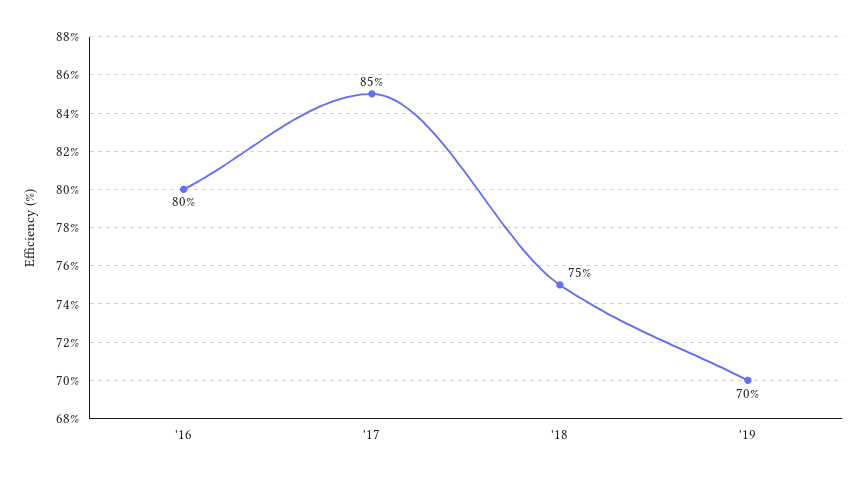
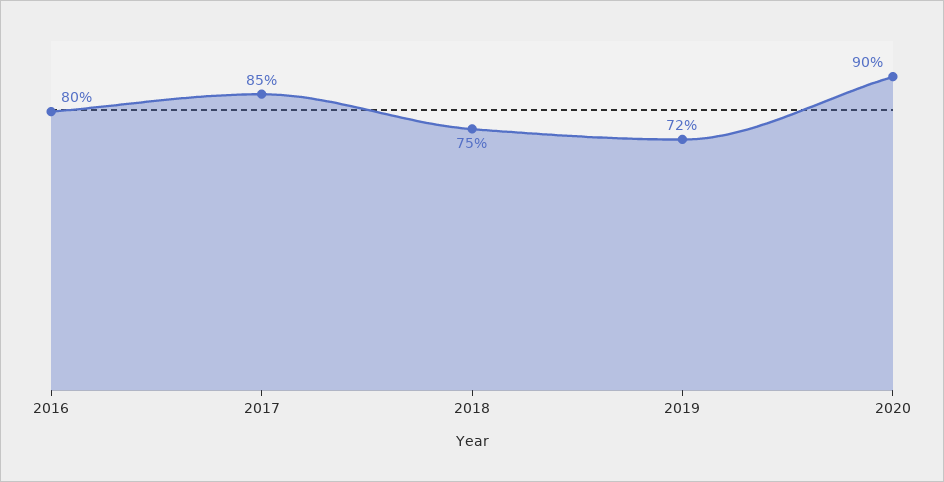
'19: 70 -> 72
2020: none -> 90

